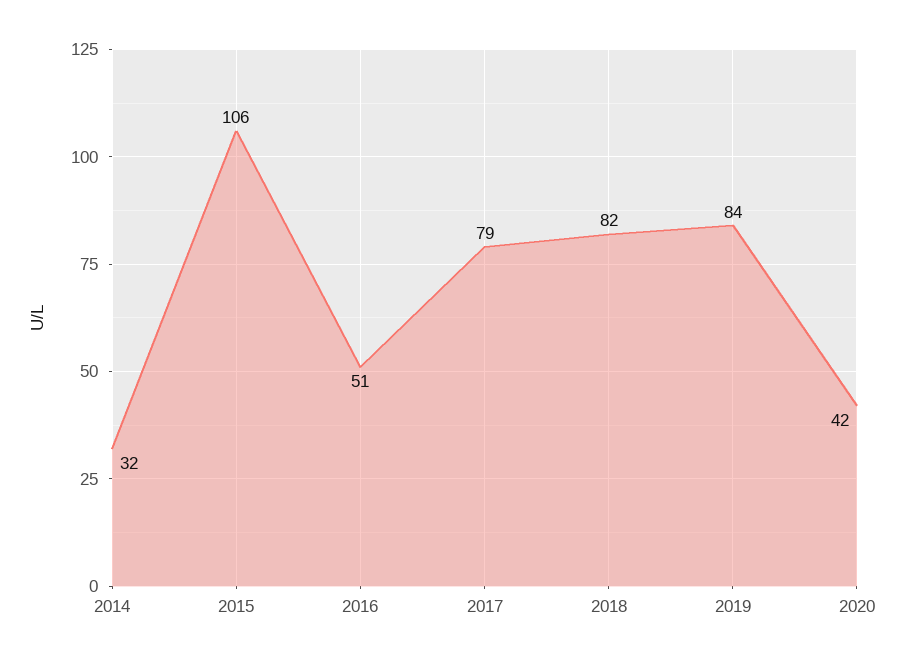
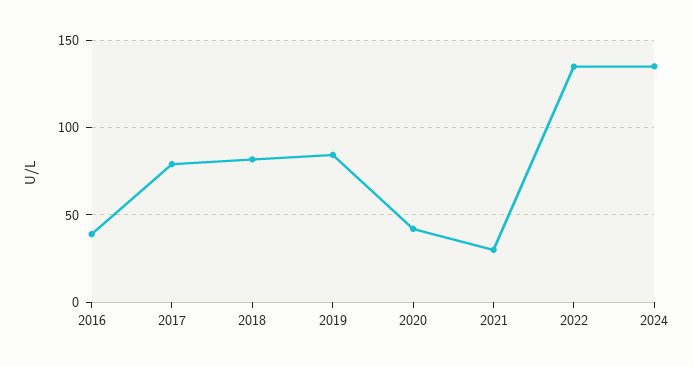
2014: 32 -> none
2015: 106 -> none
2016: 51 -> 40
2021: none -> 30
2022: none -> 135
2024: none -> 135

